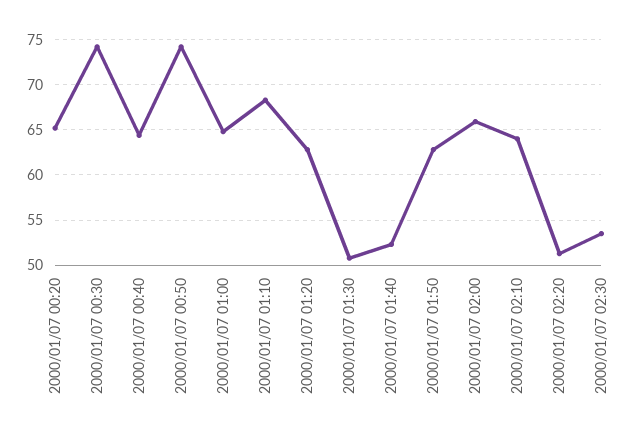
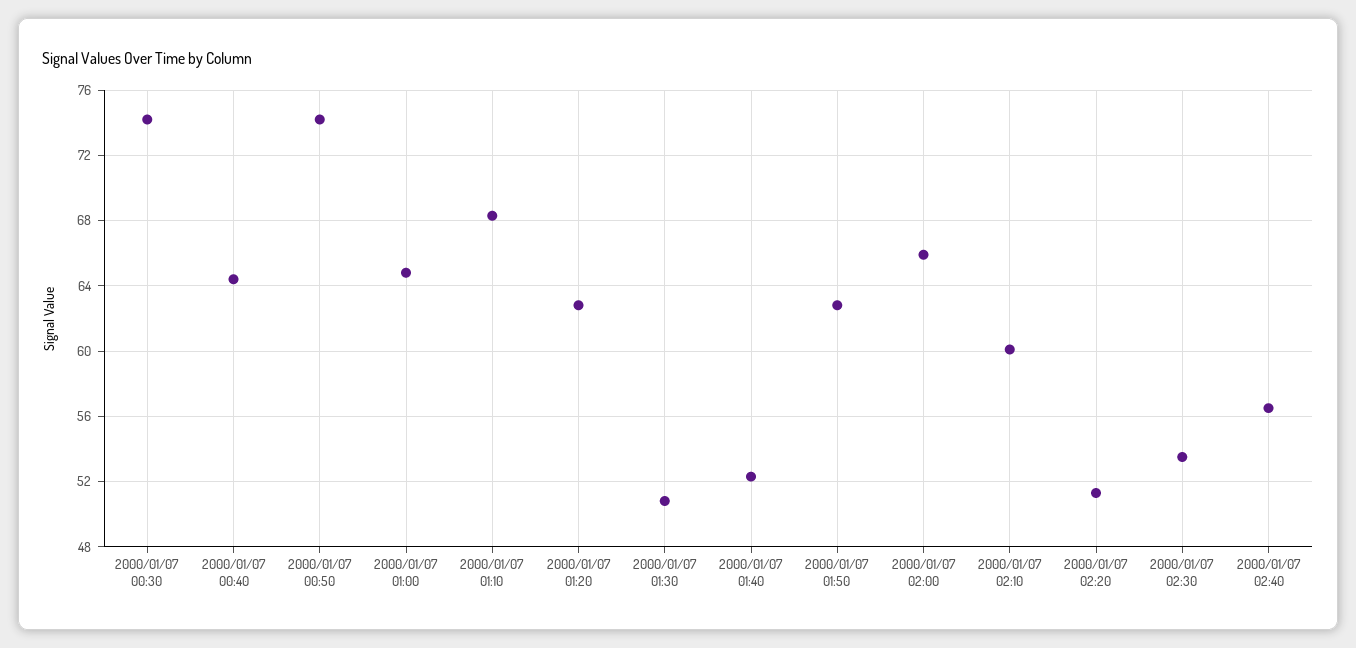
2000/01/07 00:20: 65 -> none
2000/01/07 02:10: 64 -> 60
2000/01/07 02:40: none -> 56.5

